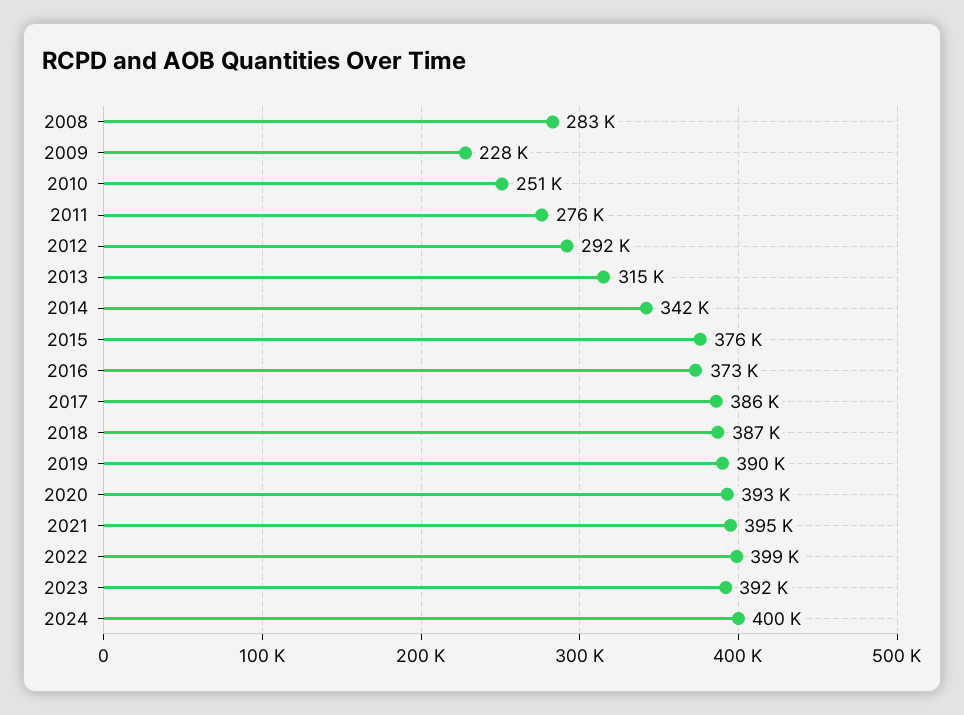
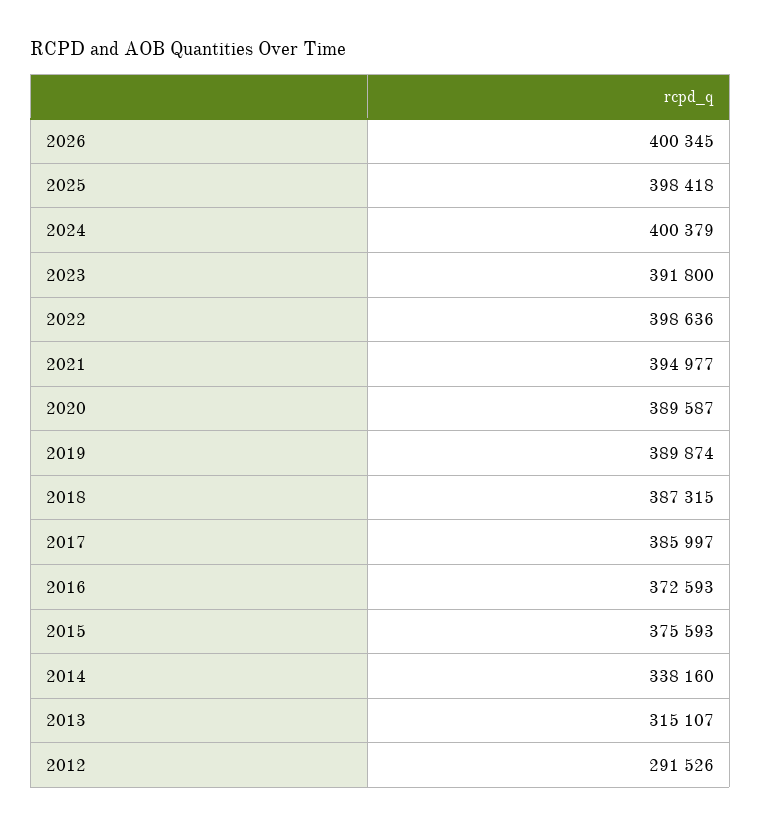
2008: 283000 -> none
2009: 228000 -> none
2010: 251000 -> none
2011: 276000 -> none
2014: 342000 -> 338160
2020: 393000 -> 389587
2026: none -> 400345
2025: none -> 398418

